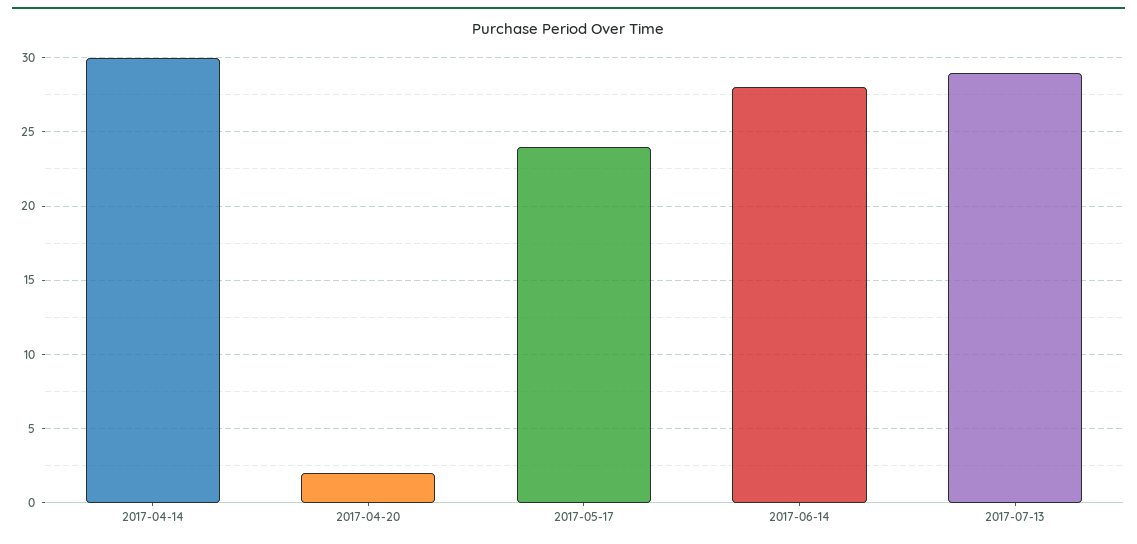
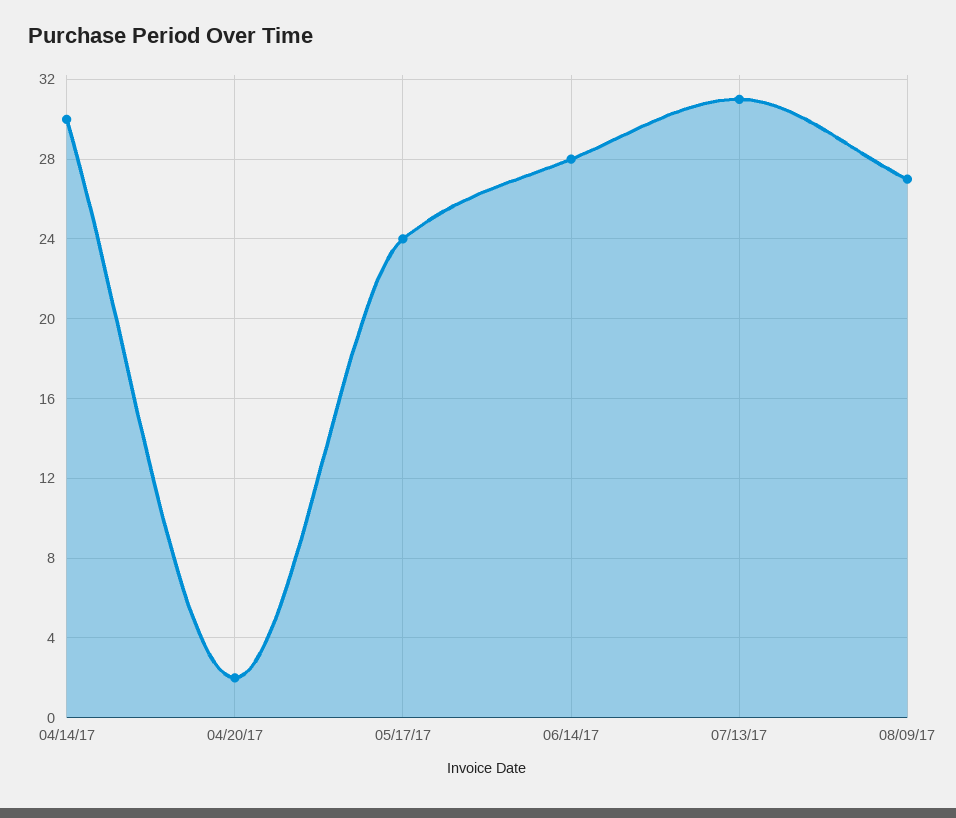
2017-07-13: 29 -> 31
08/09/17: none -> 27

